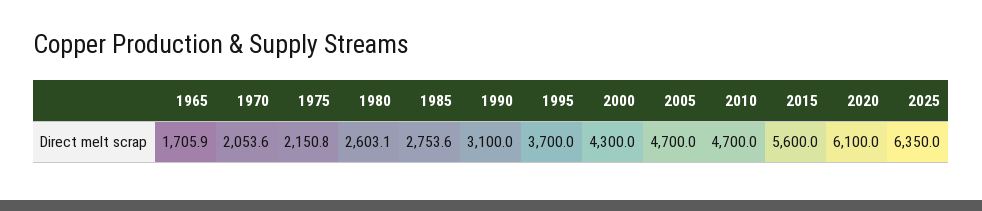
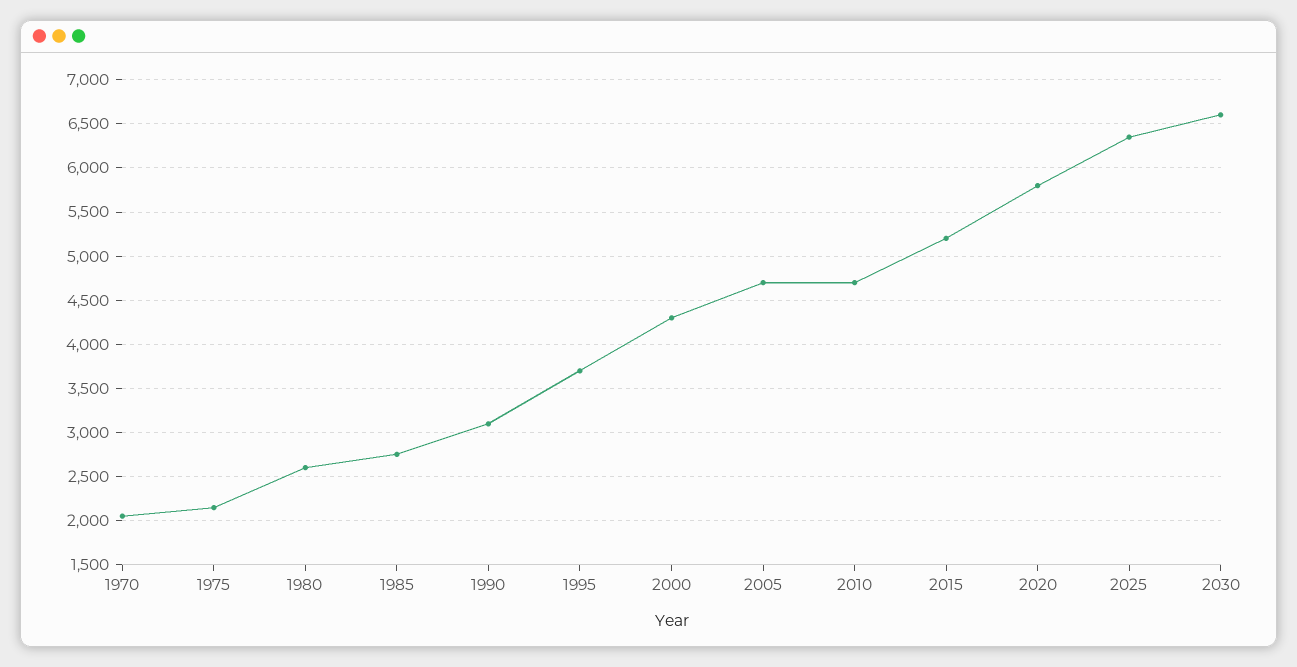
1965: 1705.9 -> none
2015: 5600 -> 5200
2020: 6100 -> 5800
2030: none -> 6600

